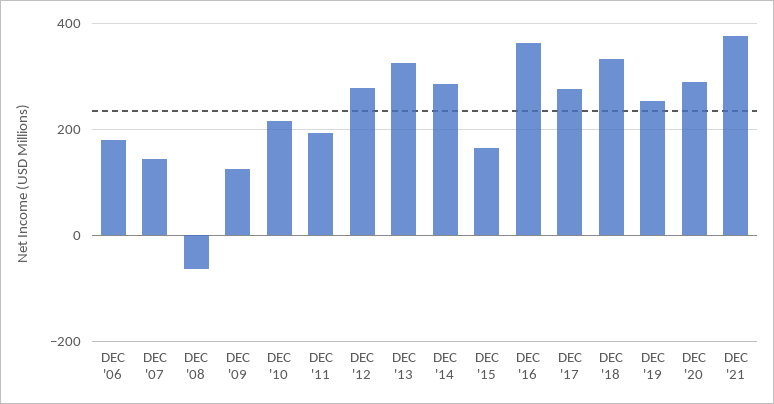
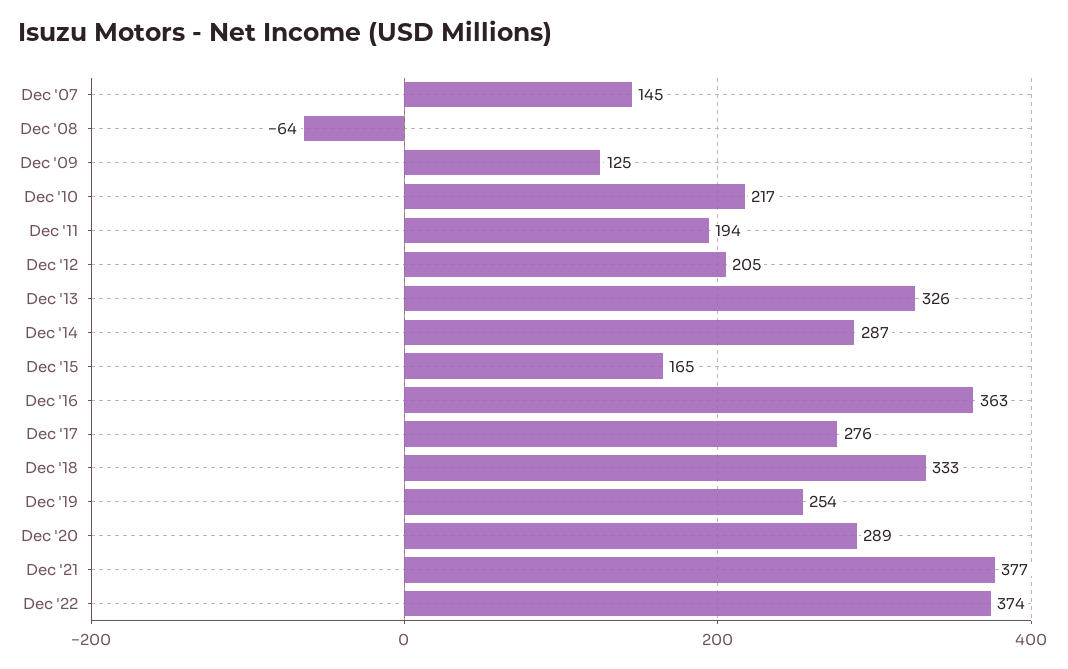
DEC '06: 180 -> none
DEC '12: 280 -> 205
Dec '22: none -> 374

